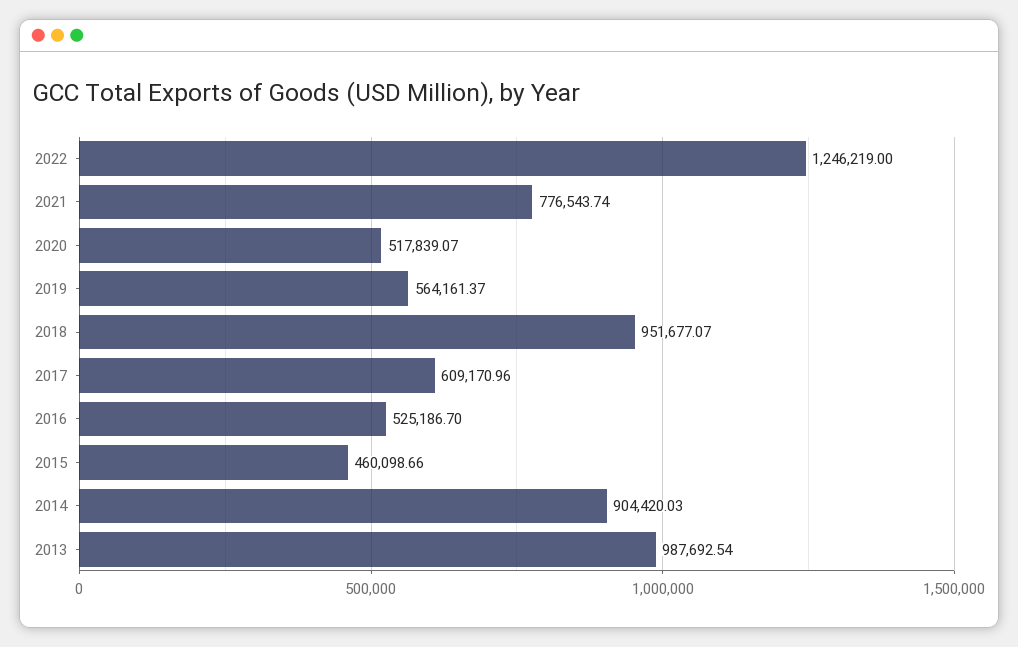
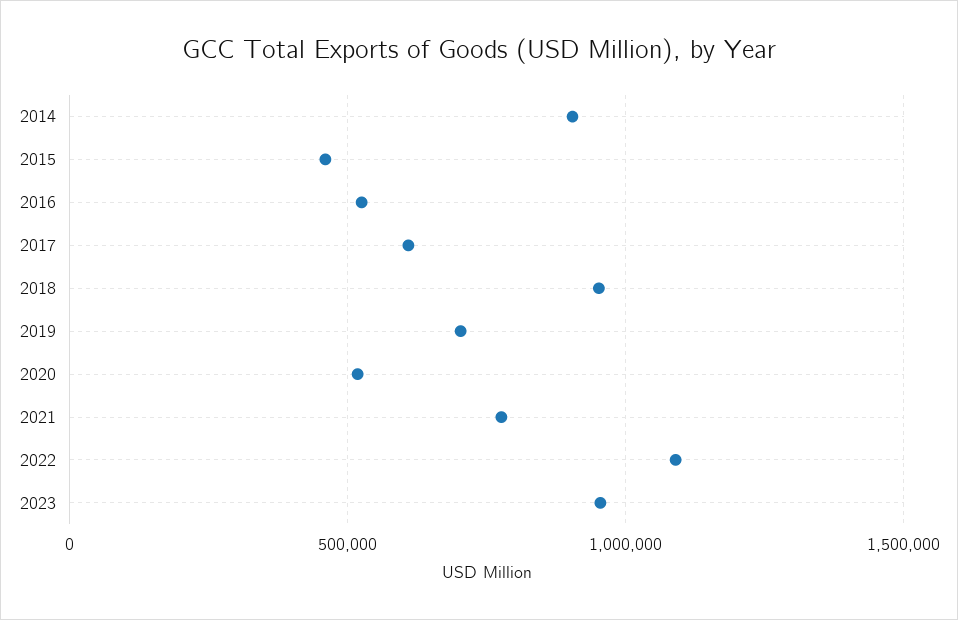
2022: 1246219 -> 1100000
2019: 564161.37 -> 700000
2013: 987692.54 -> none
2023: none -> 950000

